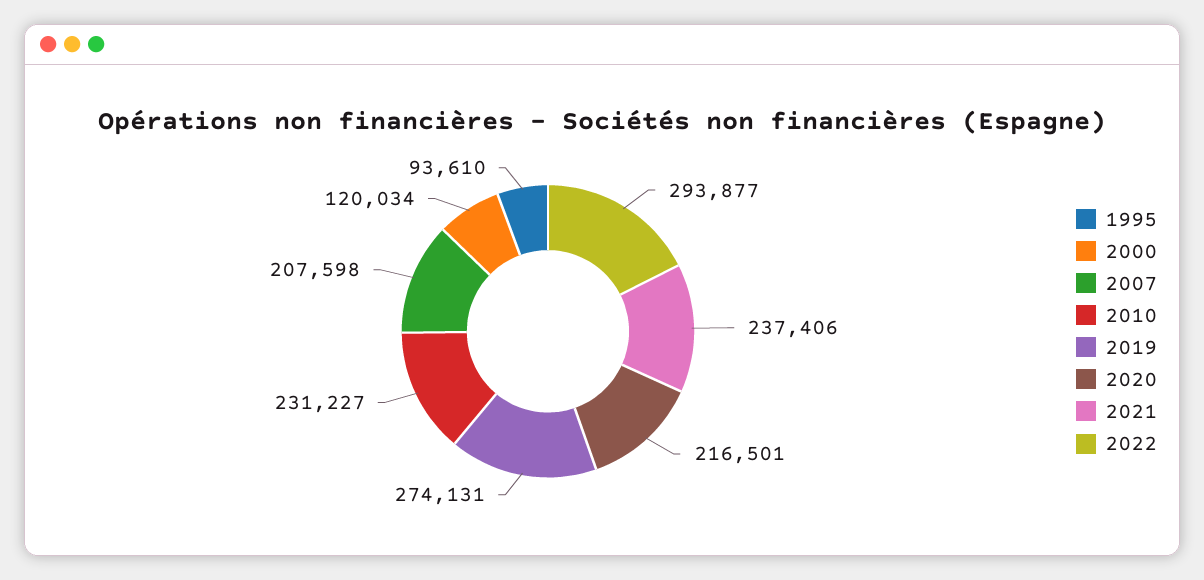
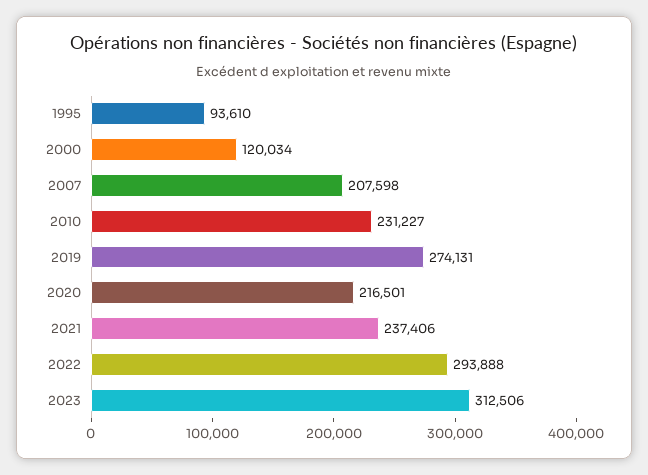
2022: 293877 -> 293888
2023: none -> 312506

